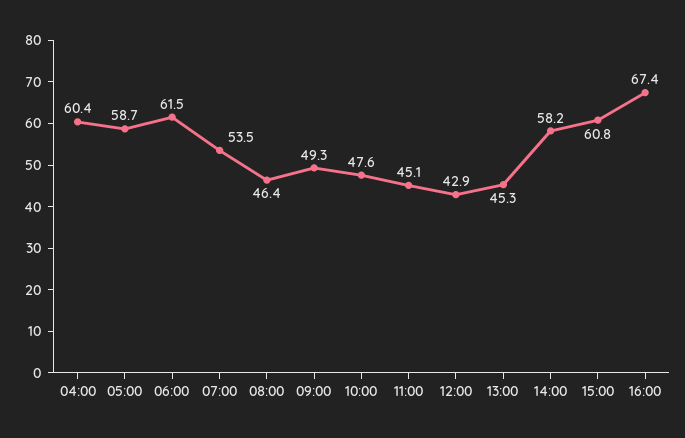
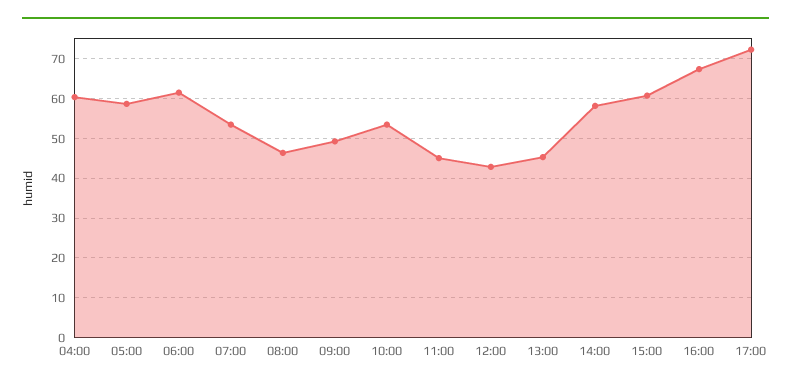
10:00: 47.6 -> 54
17:00: none -> 72

